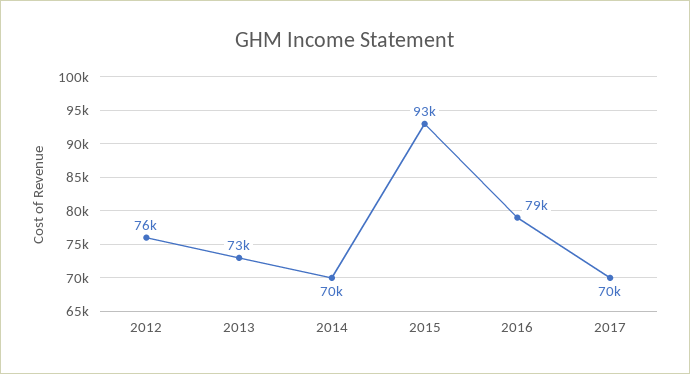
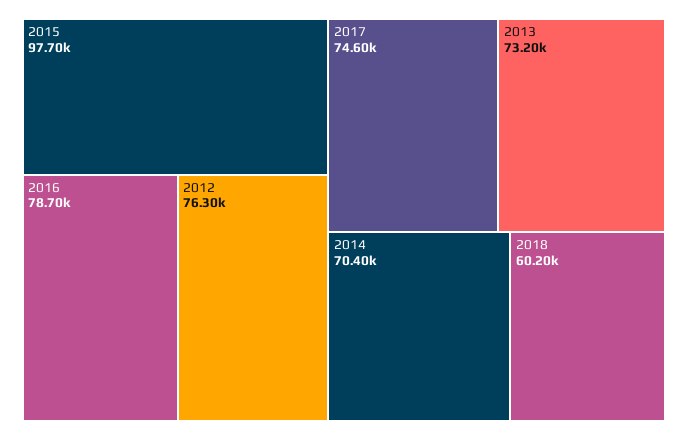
2015: 93000 -> 97700
2017: 70000 -> 74600
2018: none -> 60200

